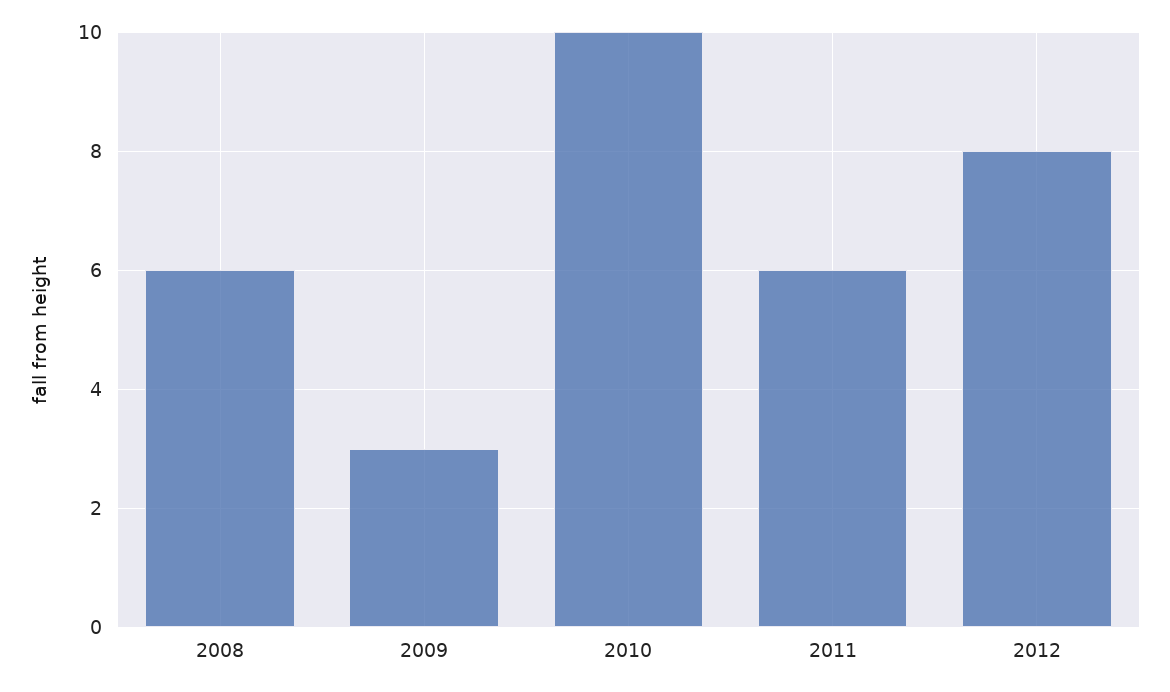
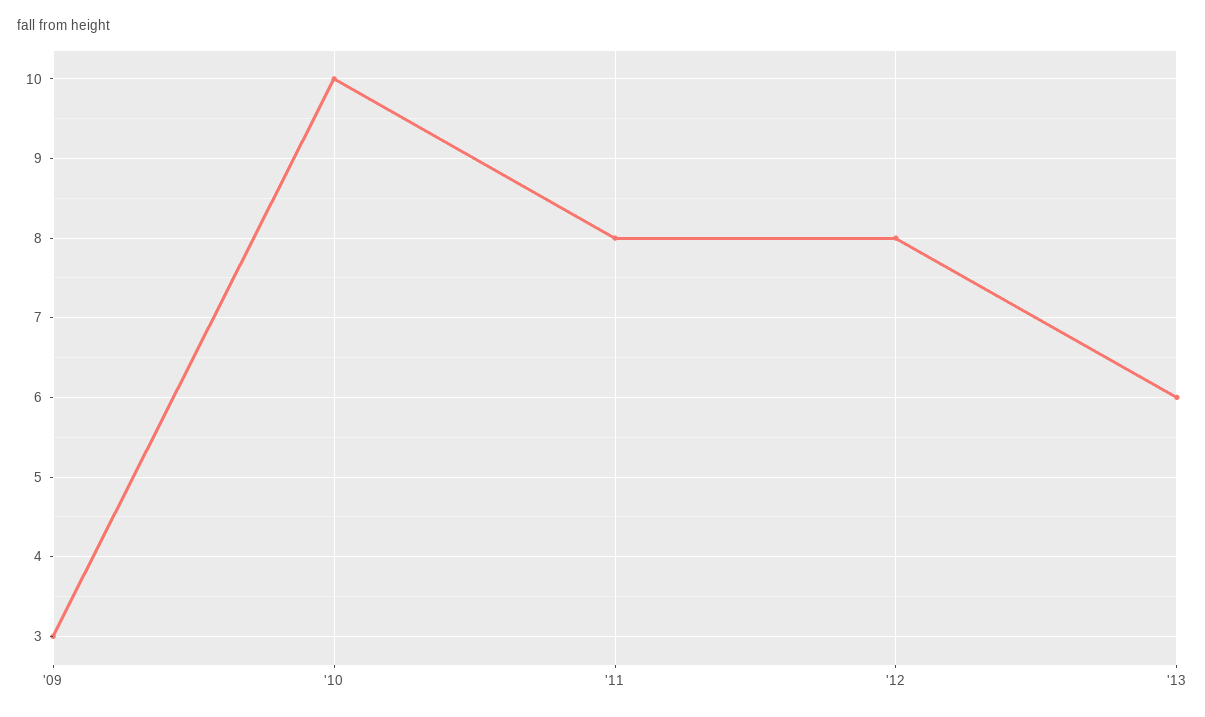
2008: 6 -> none
2011: 6 -> 8
'13: none -> 6

